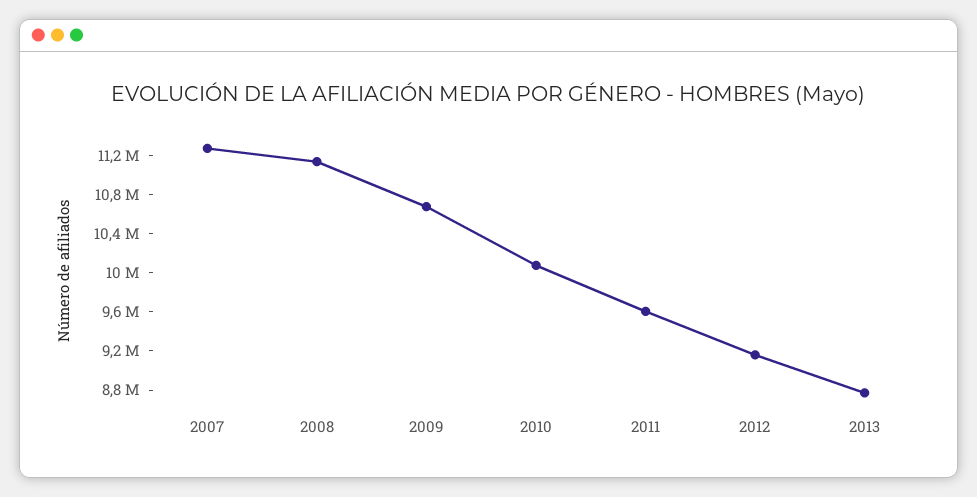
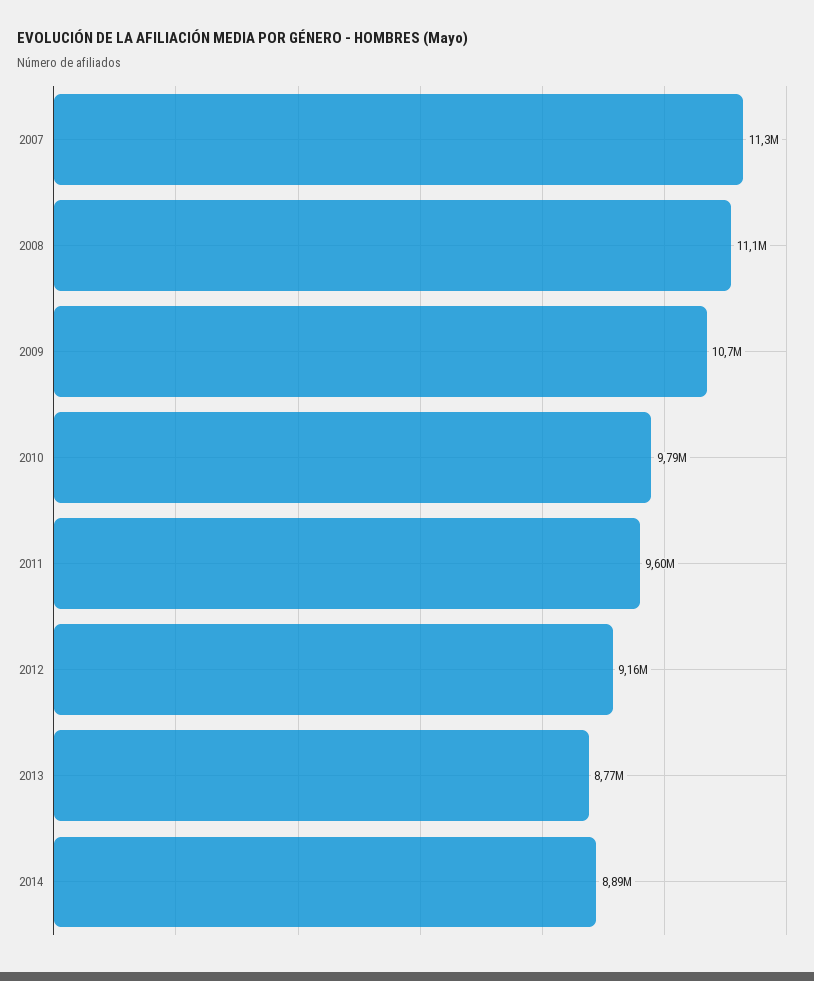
2010: 10100000 -> 9790000
2014: none -> 8890000

